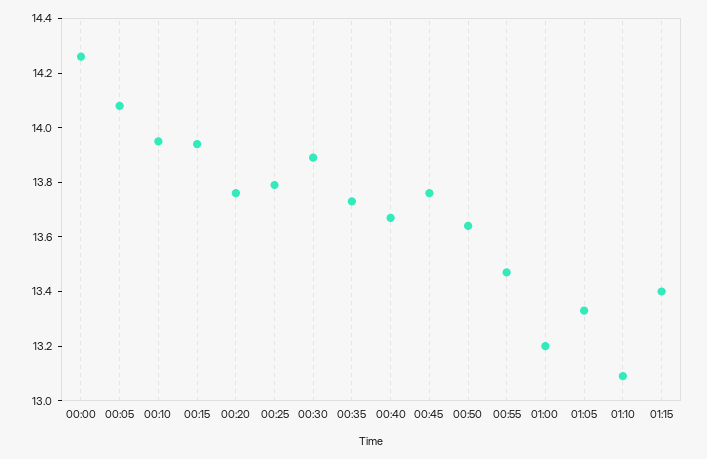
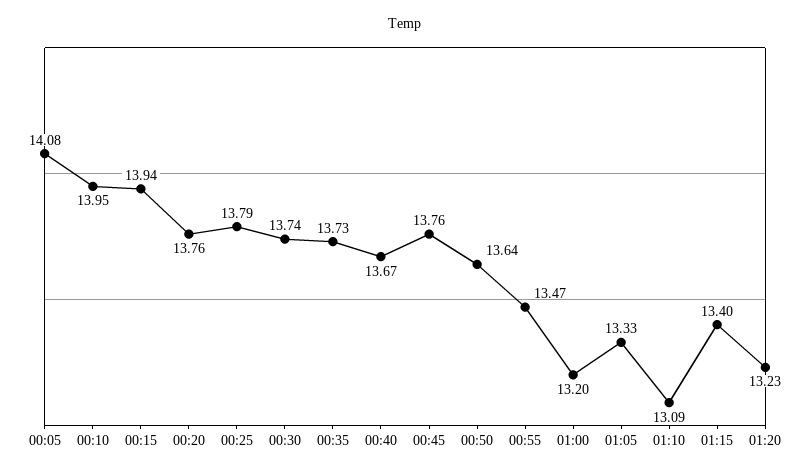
00:00: 14.25 -> none
00:30: 13.9 -> 13.74
01:20: none -> 13.23

